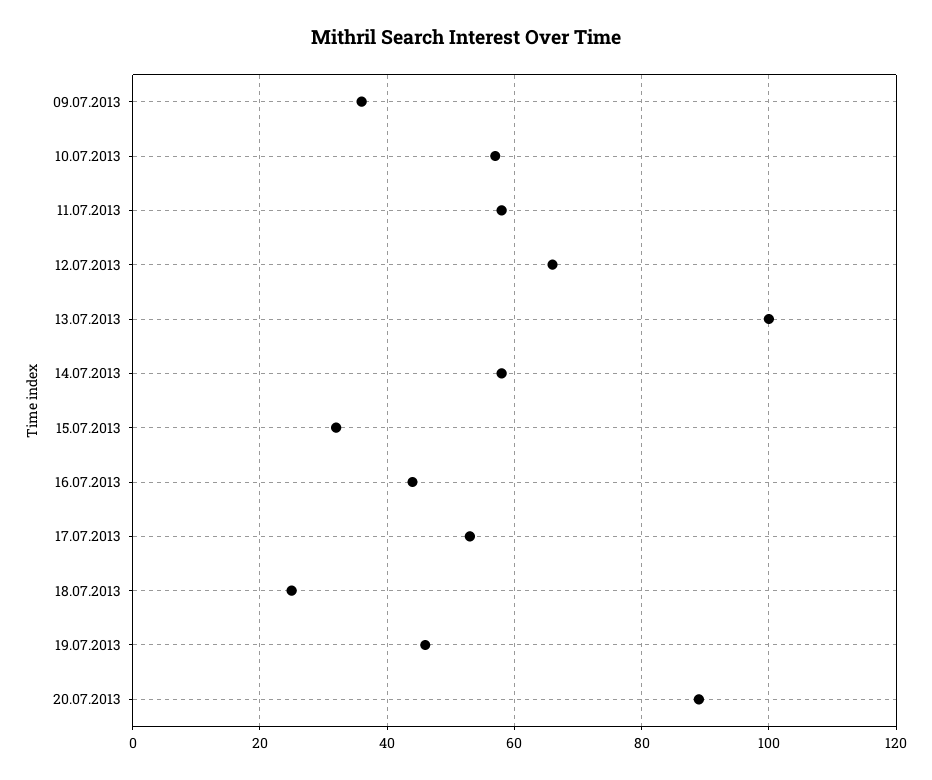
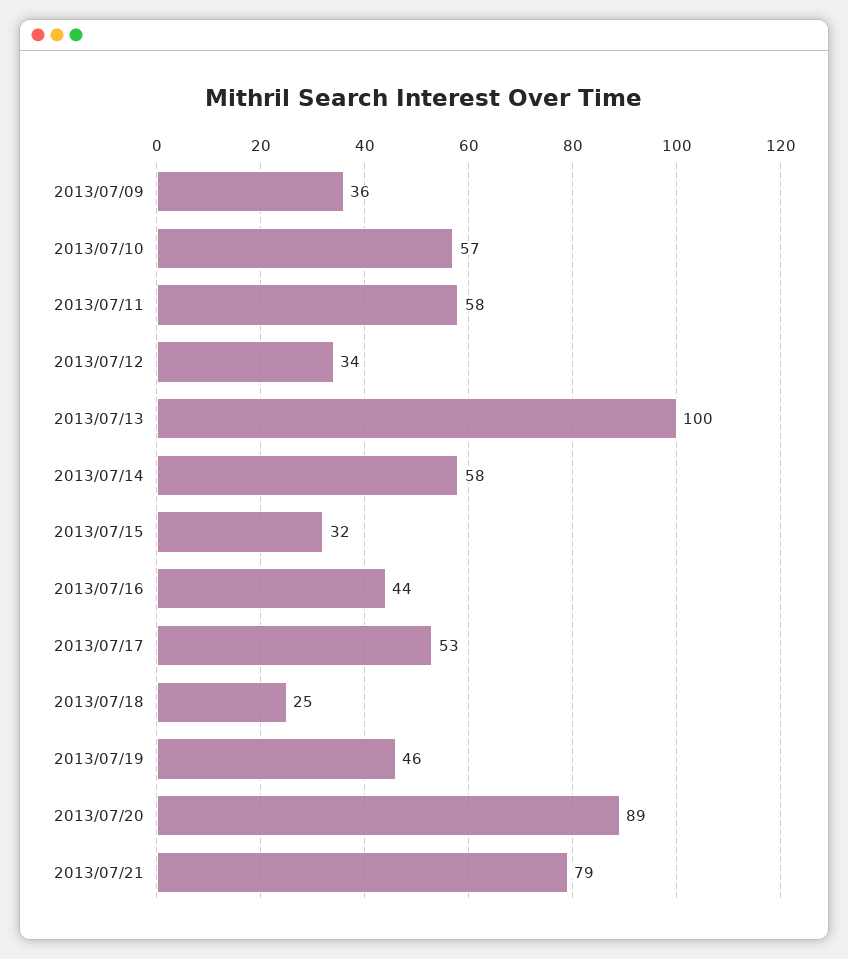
12.07.2013: 65 -> 34
2013/07/21: none -> 79

